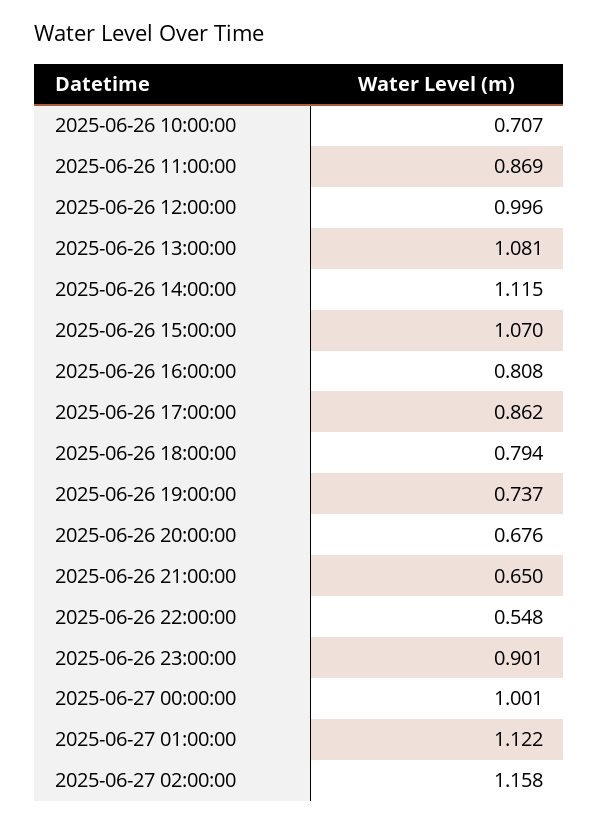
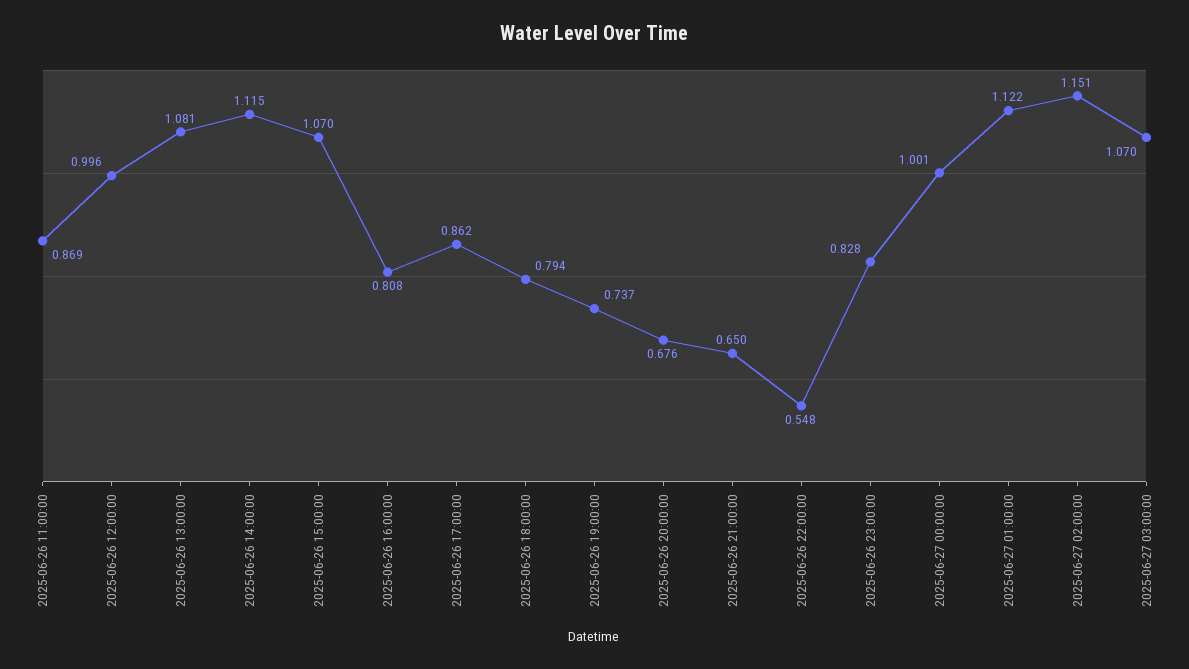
2025-06-26 10:00:00: 0.707 -> none
2025-06-26 23:00:00: 0.901 -> 0.828
2025-06-27 02:00:00: 1.158 -> 1.151
2025-06-27 03:00:00: none -> 1.07

